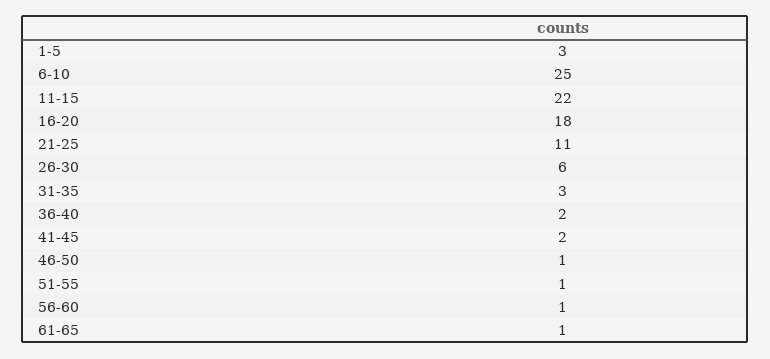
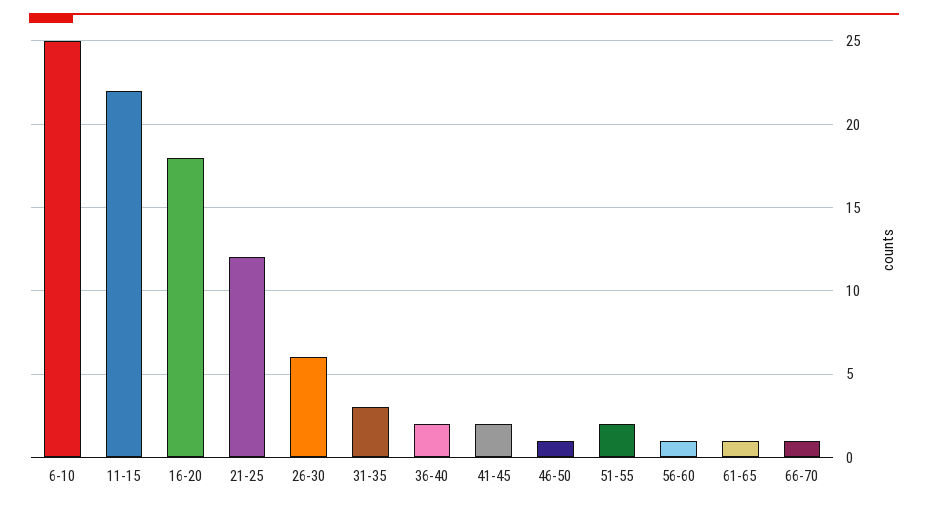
1-5: 3 -> none
21-25: 11 -> 12
51-55: 1 -> 2
66-70: none -> 1

